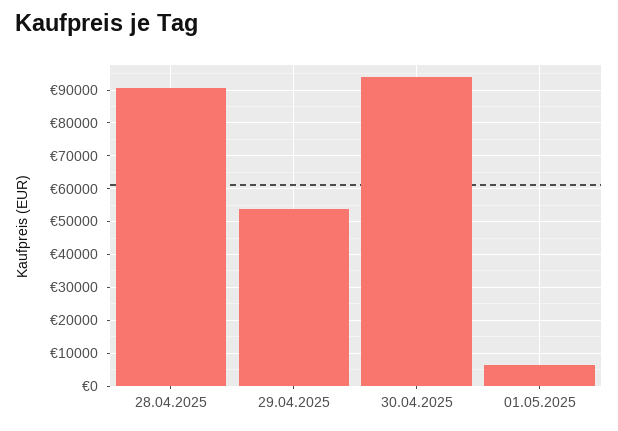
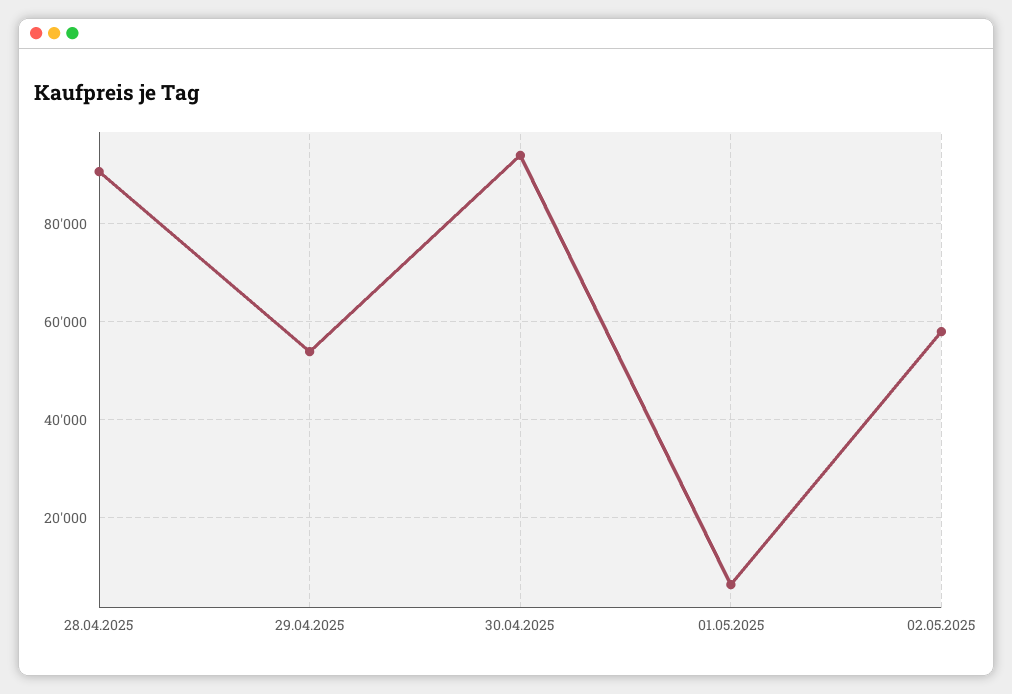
02.05.2025: none -> 58000

